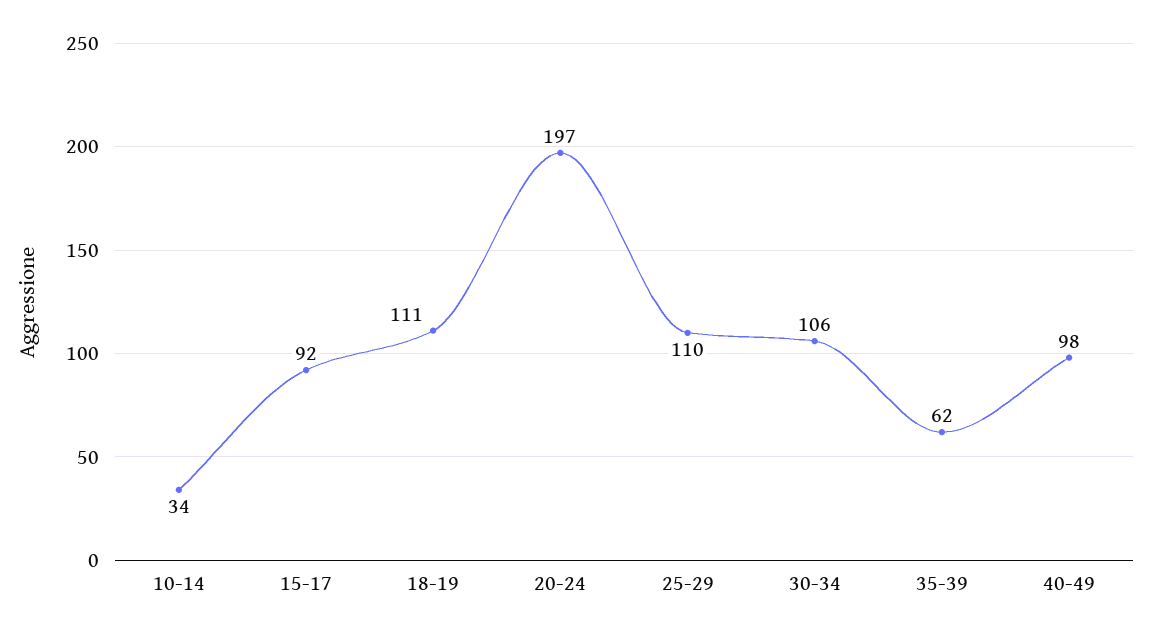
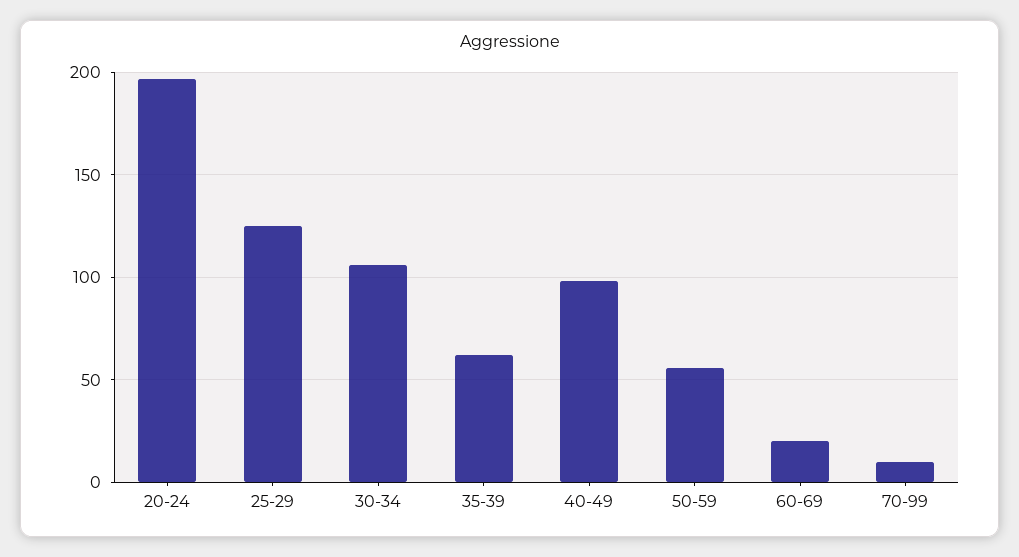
10-14: 34 -> none
15-17: 92 -> none
18-19: 111 -> none
25-29: 110 -> 125
50-59: none -> 55
60-69: none -> 20
70-99: none -> 10

